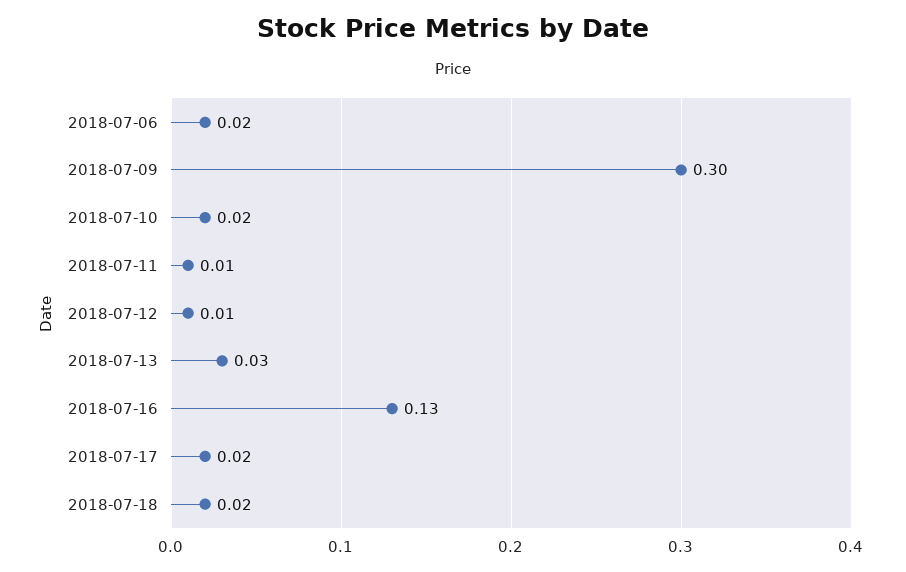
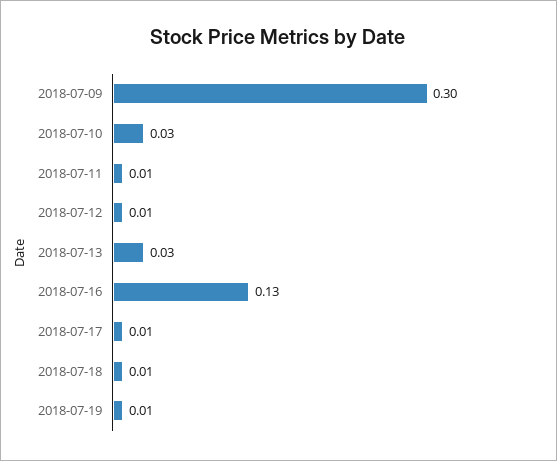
2018-07-06: 0.02 -> none
2018-07-10: 0.02 -> 0.03
2018-07-17: 0.02 -> 0.01
2018-07-18: 0.02 -> 0.01
2018-07-19: none -> 0.01

